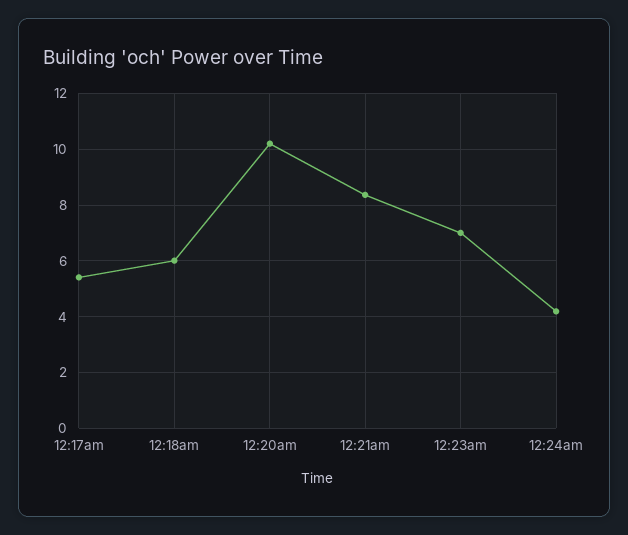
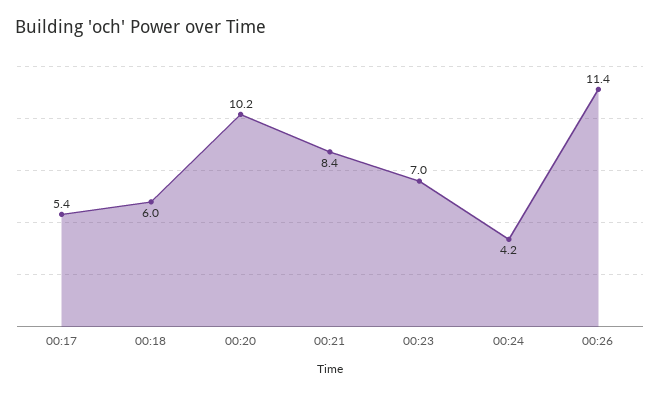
00:26: none -> 11.4

